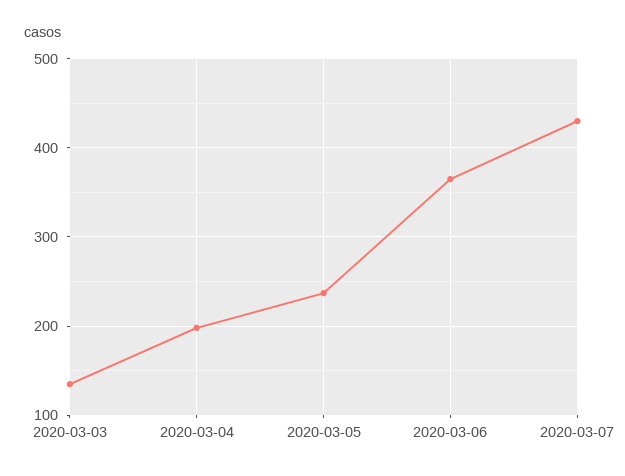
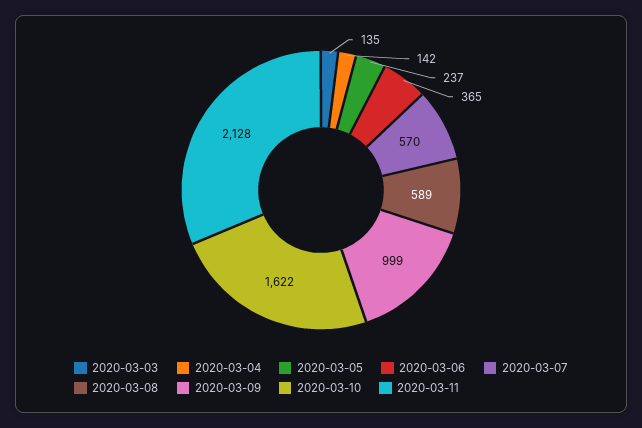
2020-03-04: 200 -> 142
2020-03-07: 430 -> 570
2020-03-08: none -> 589
2020-03-09: none -> 999
2020-03-10: none -> 1622
2020-03-11: none -> 2128

